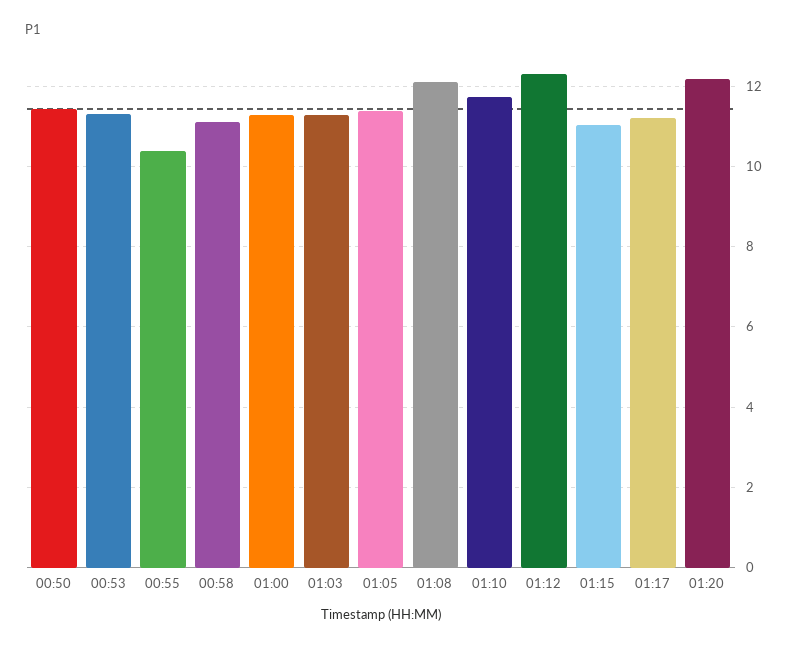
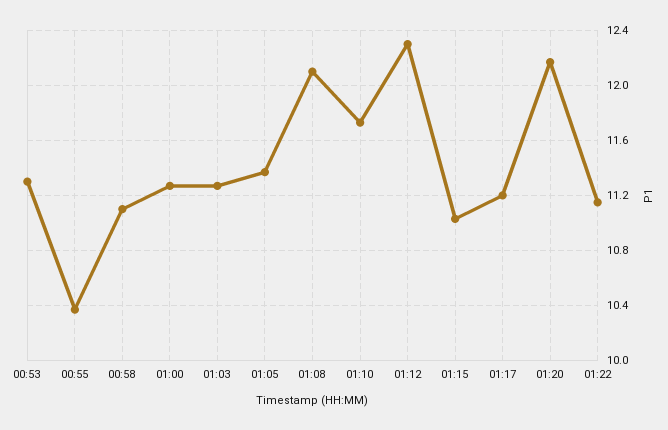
00:50: 11.4 -> none
01:22: none -> 11.15

